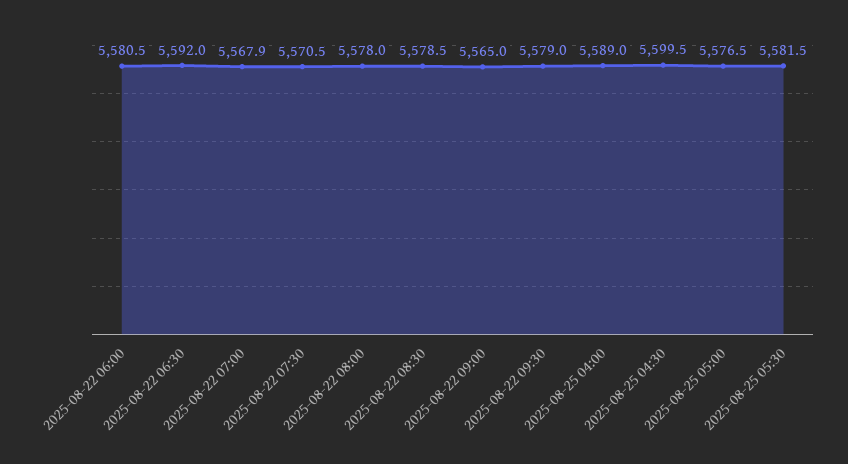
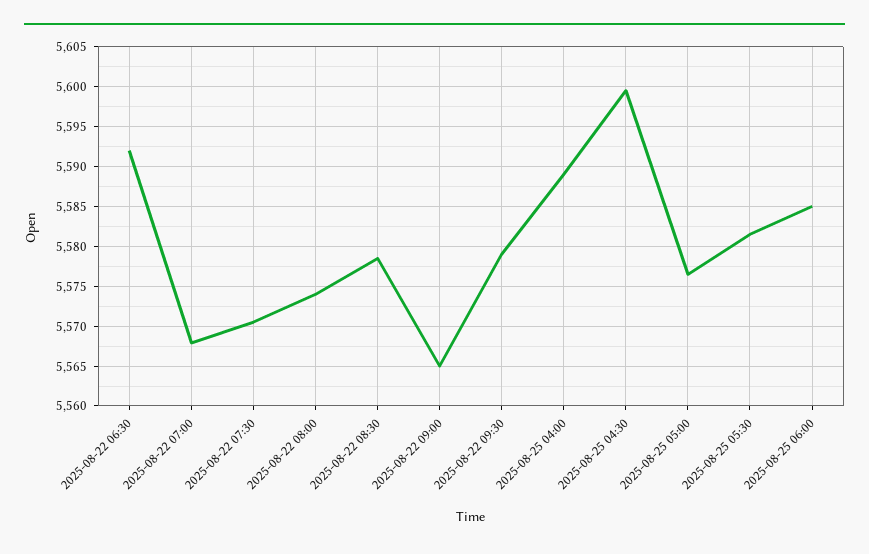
2025-08-22 06:00: 5580.5 -> none
2025-08-22 08:00: 5578 -> 5574
2025-08-25 06:00: none -> 5585

